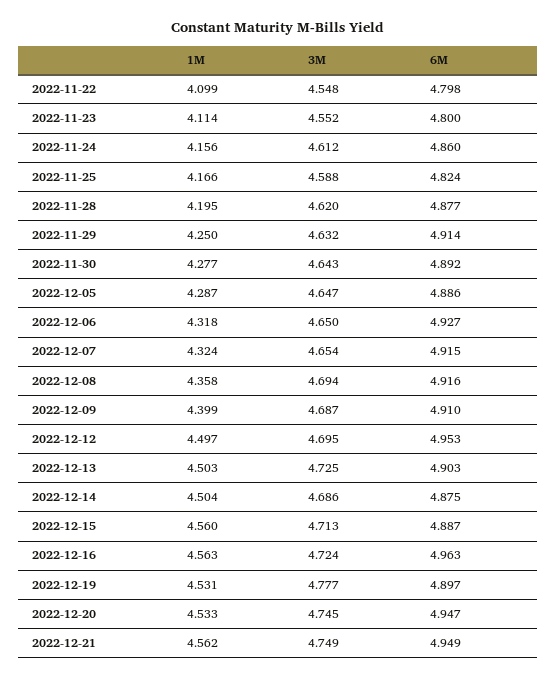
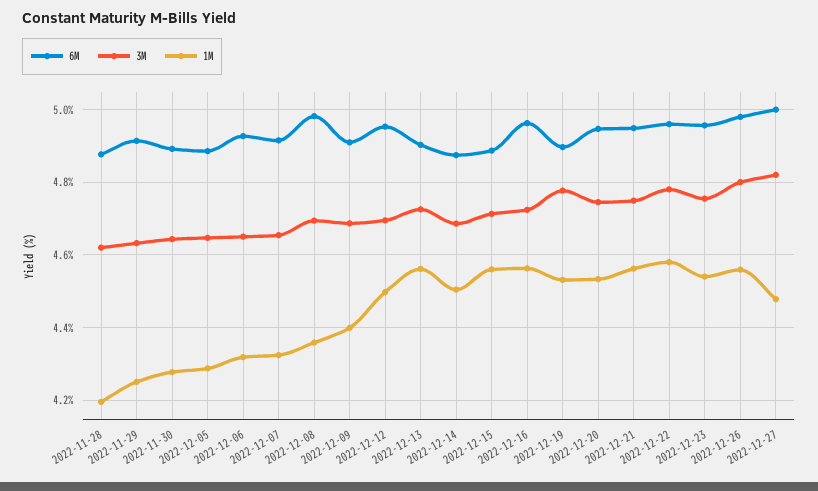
1M, 2022-11-22: 4.099 -> none
3M, 2022-11-22: 4.548 -> none
6M, 2022-11-22: 4.798 -> none
1M, 2022-11-23: 4.114 -> none
3M, 2022-11-23: 4.552 -> none
6M, 2022-11-23: 4.8 -> none
1M, 2022-11-24: 4.156 -> none
3M, 2022-11-24: 4.612 -> none
6M, 2022-11-24: 4.86 -> none
1M, 2022-11-25: 4.166 -> none
3M, 2022-11-25: 4.588 -> none
6M, 2022-11-25: 4.824 -> none
6M, 2022-12-08: 4.916 -> 4.98
1M, 2022-12-13: 4.503 -> 4.56
6M, 2022-12-22: none -> 4.96
3M, 2022-12-22: none -> 4.78
1M, 2022-12-22: none -> 4.58
6M, 2022-12-23: none -> 4.96
3M, 2022-12-23: none -> 4.76
1M, 2022-12-23: none -> 4.54
6M, 2022-12-26: none -> 4.98
3M, 2022-12-26: none -> 4.8
1M, 2022-12-26: none -> 4.56
6M, 2022-12-27: none -> 5
3M, 2022-12-27: none -> 4.82
1M, 2022-12-27: none -> 4.48

